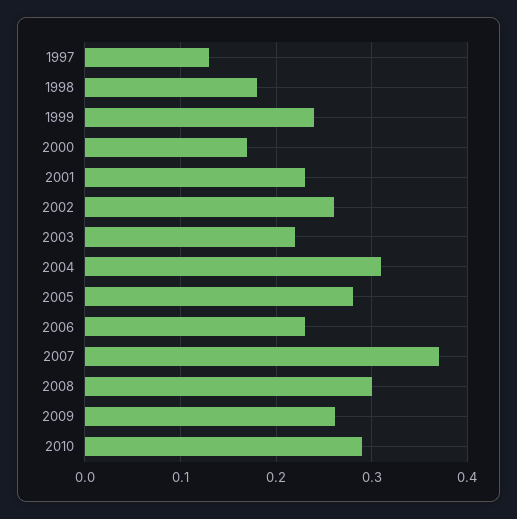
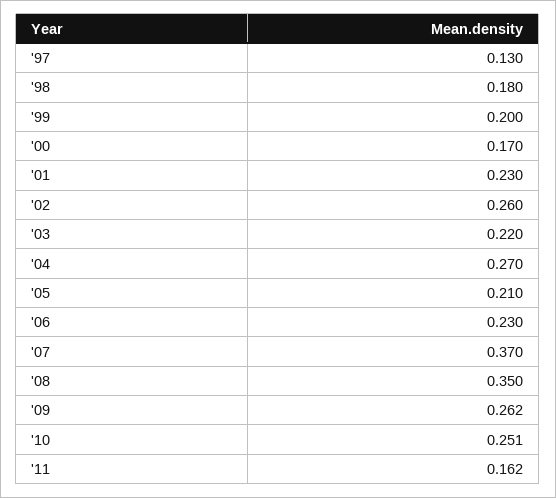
1999: 0.24 -> 0.2
2004: 0.31 -> 0.27
2005: 0.28 -> 0.21
2008: 0.3 -> 0.35
2010: 0.29 -> 0.251
'11: none -> 0.162

